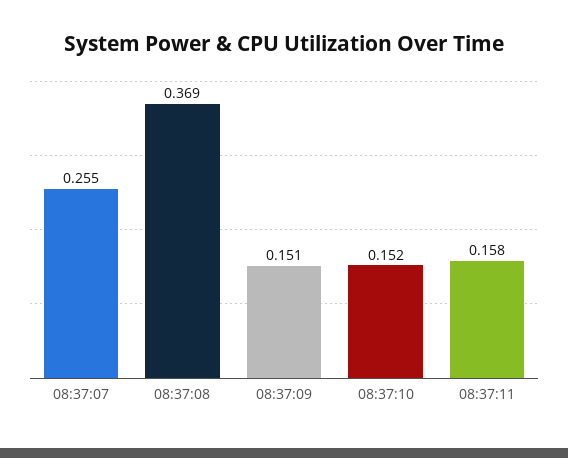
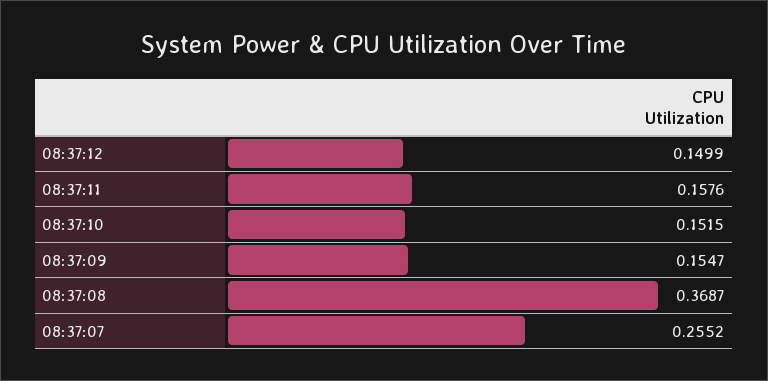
08:37:09: 0.151 -> 0.1547
08:37:12: none -> 0.1499

